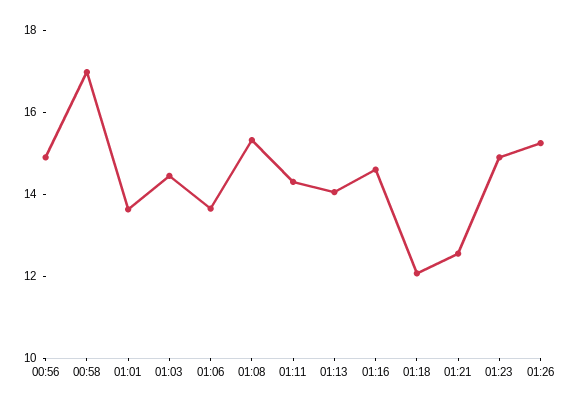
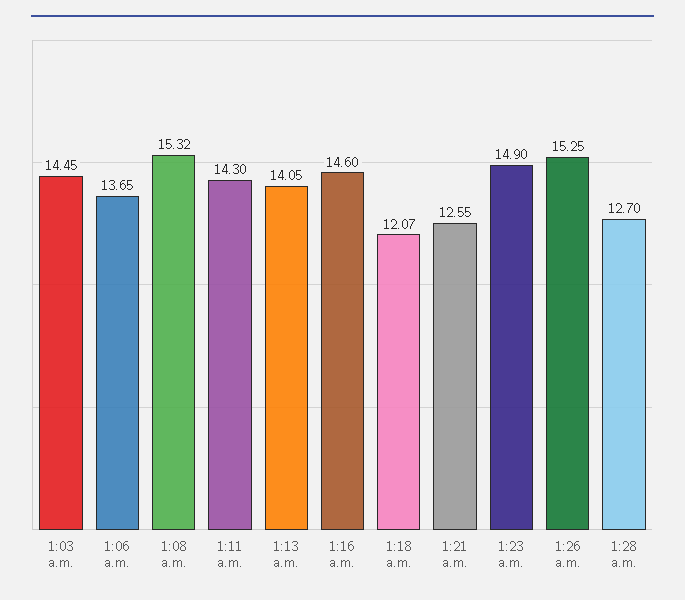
00:56: 15 -> none
00:58: 17 -> none
01:01: 13.5 -> none
1:28 a.m.: none -> 12.7

